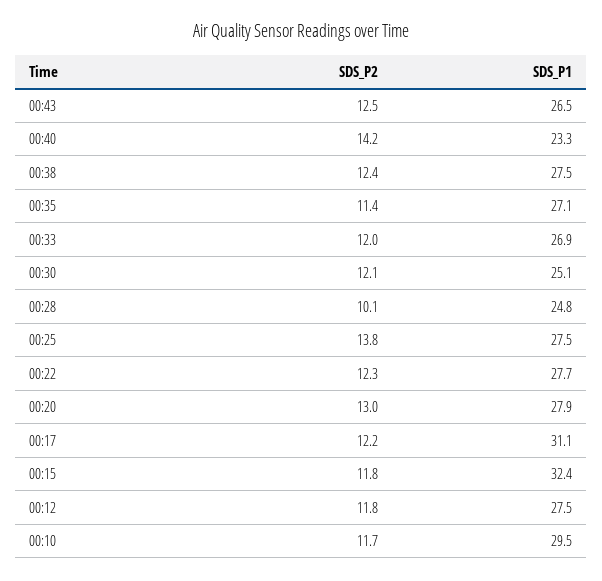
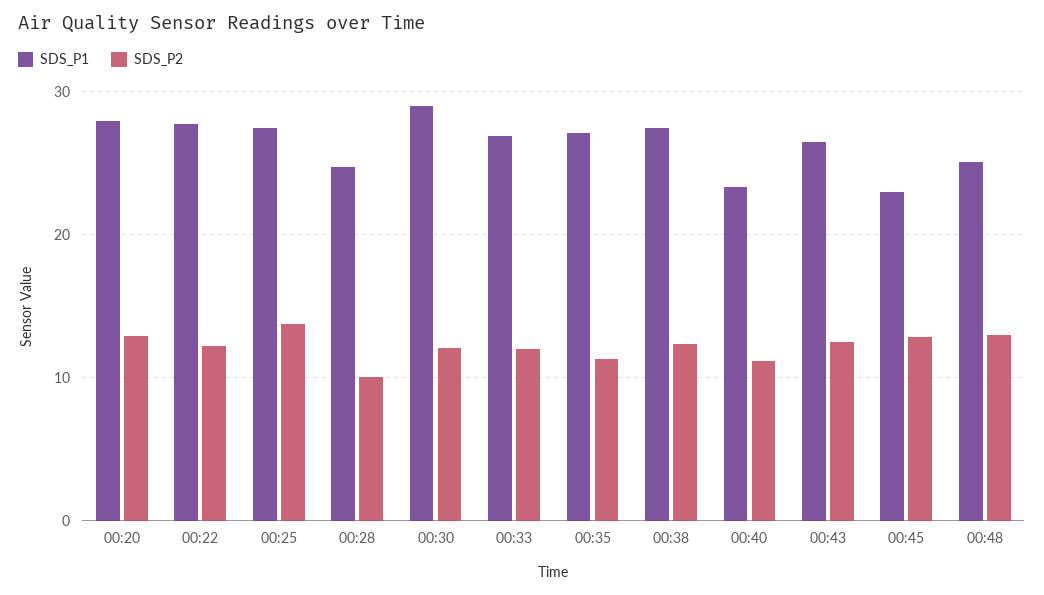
SDS_P2, 00:40: 14.2 -> 11
SDS_P1, 00:30: 25.1 -> 29
SDS_P2, 00:17: 12.2 -> none
SDS_P1, 00:17: 31.1 -> none
SDS_P2, 00:15: 11.8 -> none
SDS_P1, 00:15: 32.4 -> none
SDS_P2, 00:12: 11.8 -> none
SDS_P1, 00:12: 27.5 -> none
SDS_P2, 00:10: 11.7 -> none
SDS_P1, 00:10: 29.5 -> none
SDS_P1, 00:45: none -> 23
SDS_P2, 00:45: none -> 13
SDS_P1, 00:48: none -> 25
SDS_P2, 00:48: none -> 13

